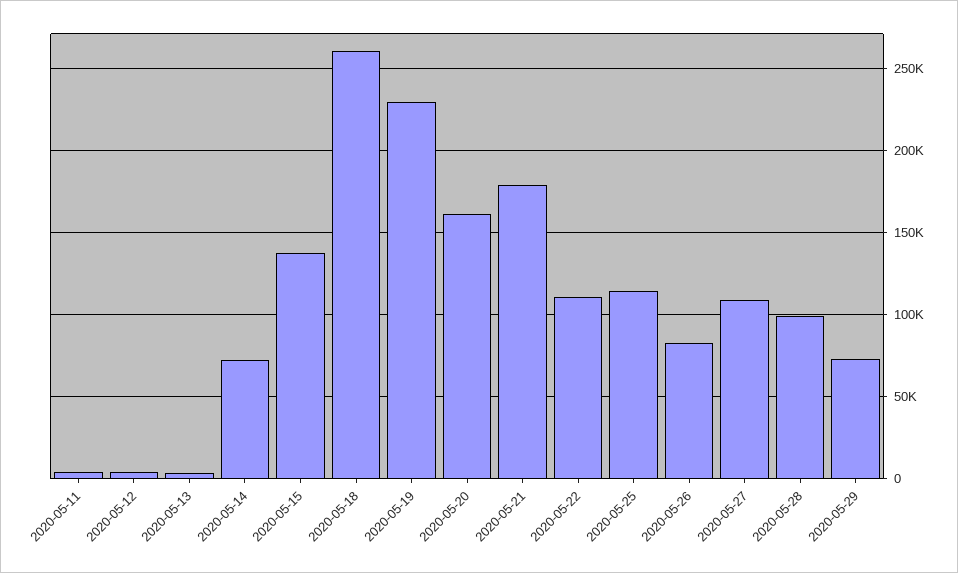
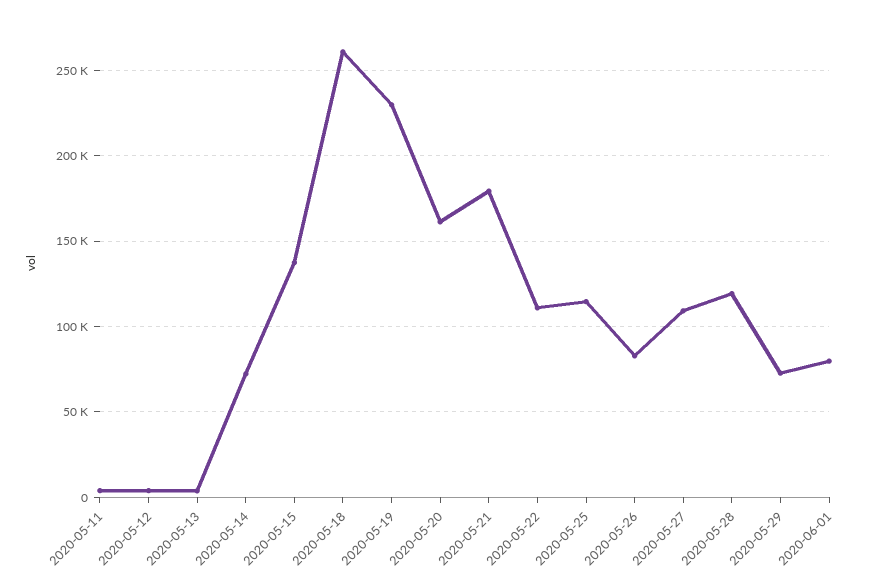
2020-05-28: 100000 -> 120000
2020-06-01: none -> 80000

